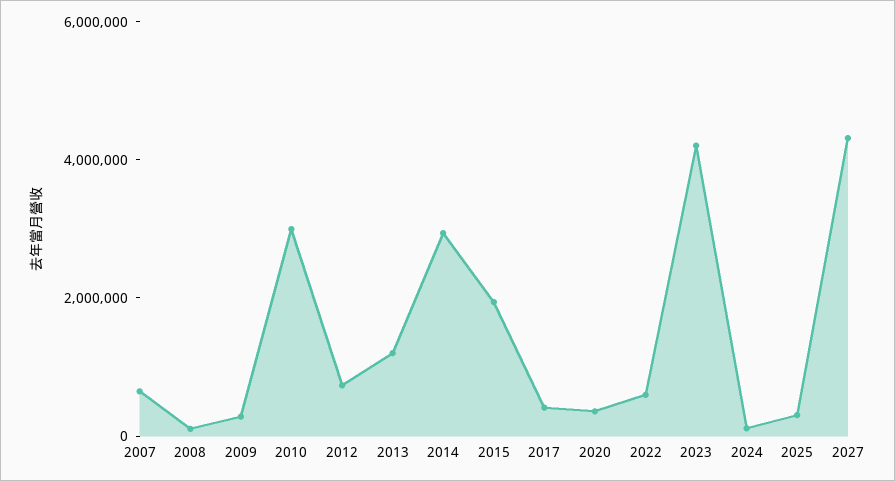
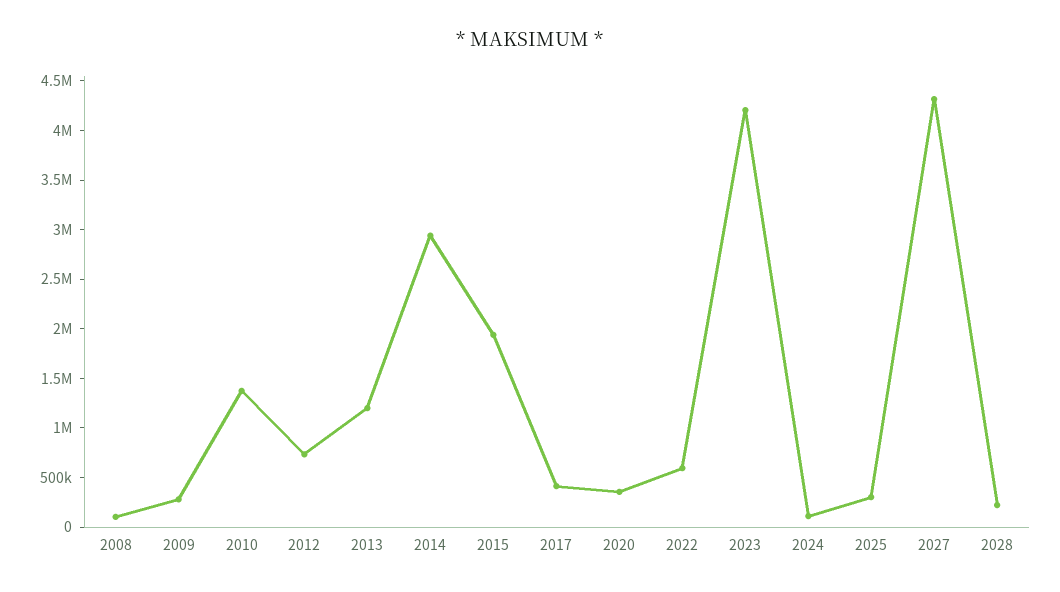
2007: 500000 -> none
2010: 3000000 -> 1400000
2028: none -> 200000

